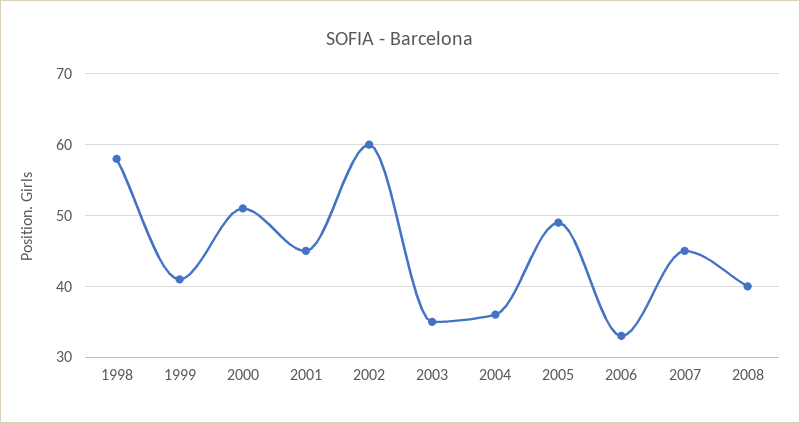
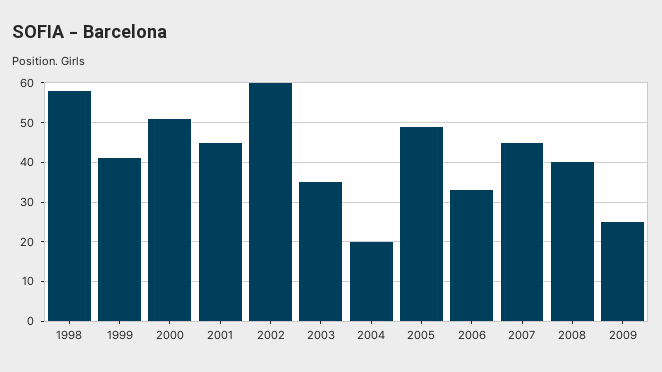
2004: 36 -> 20
2009: none -> 25

